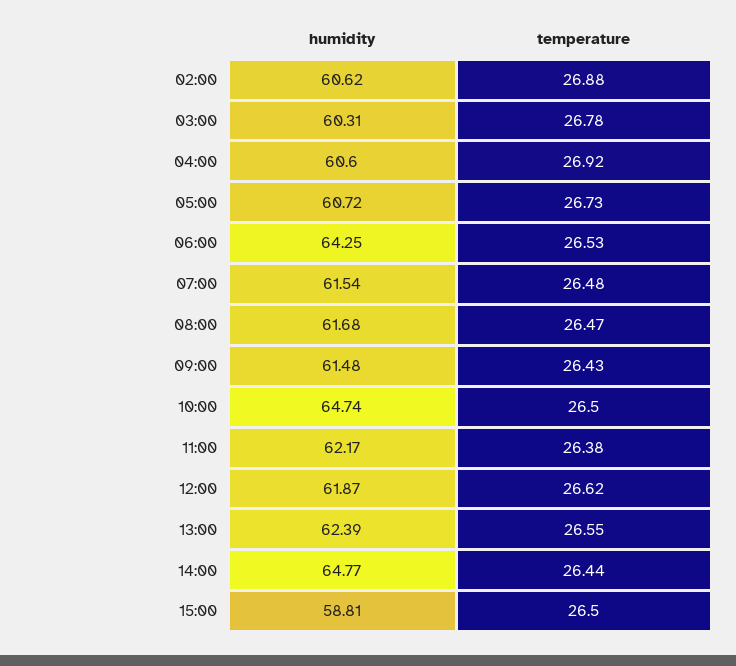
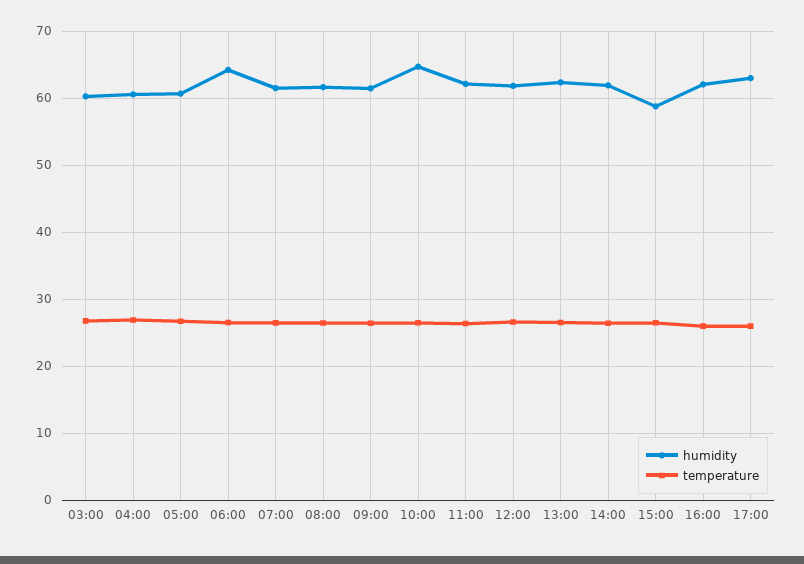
humidity, 02:00: 60.62 -> none
temperature, 02:00: 26.88 -> none
humidity, 14:00: 64.77 -> 62
humidity, 16:00: none -> 62
temperature, 16:00: none -> 26
humidity, 17:00: none -> 63
temperature, 17:00: none -> 26

